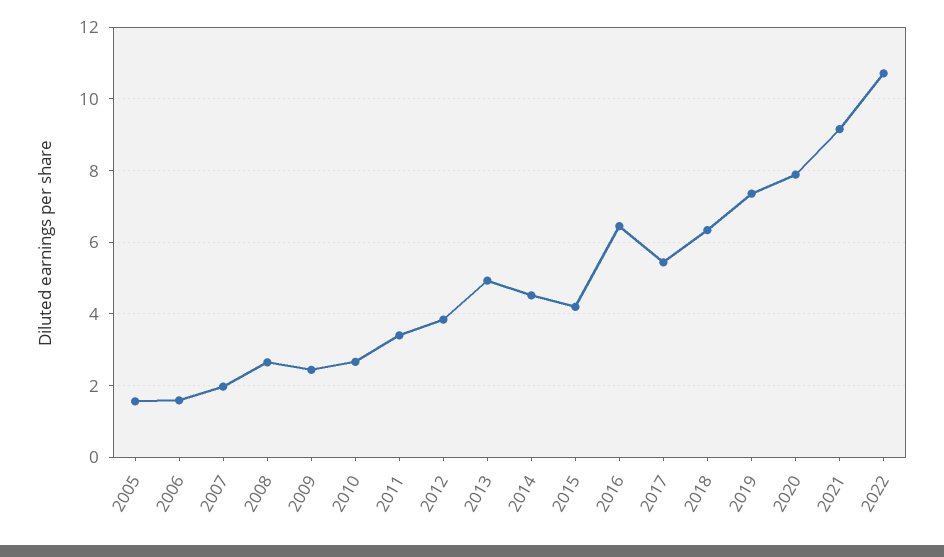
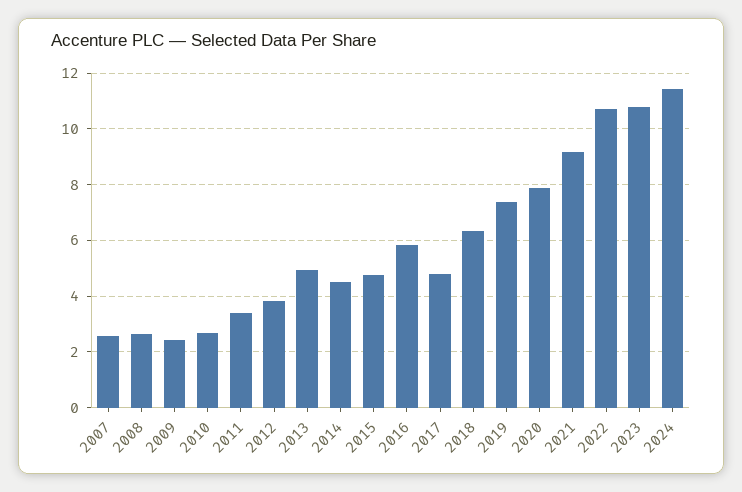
2005: 1.6 -> none
2006: 1.6 -> none
2007: 2 -> 2.5
2015: 4.2 -> 4.75
2016: 6.4 -> 5.75
2017: 5.4 -> 4.75
2023: none -> 10.75
2024: none -> 11.5

